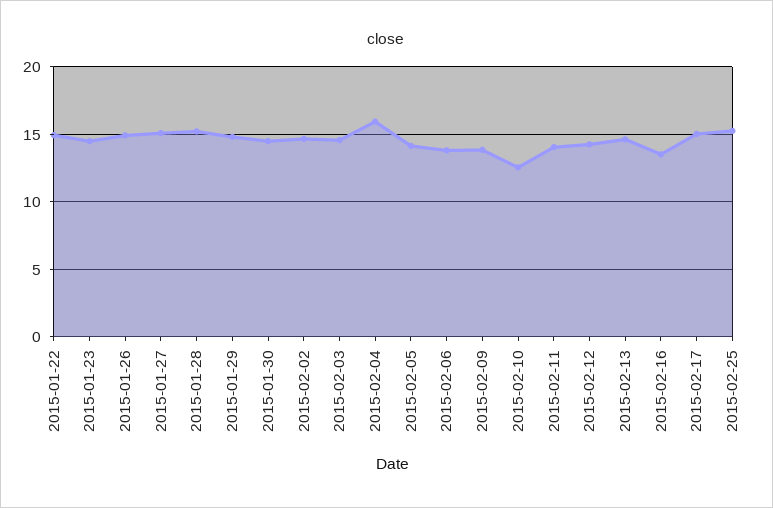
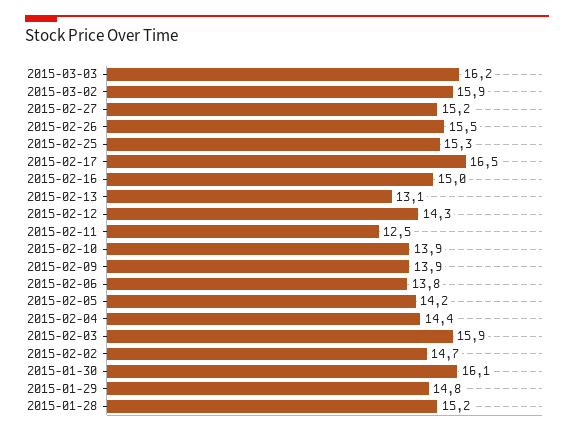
2015-01-22: 15 -> none
2015-01-23: 14.5 -> none
2015-01-26: 15 -> none
2015-01-27: 15 -> none
2015-01-30: 14.5 -> 16.1
2015-02-03: 14.5 -> 15.9
2015-02-04: 16 -> 14.4
2015-02-10: 12.5 -> 13.9
2015-02-11: 14 -> 12.5
2015-02-13: 14.5 -> 13.1
2015-02-16: 13.5 -> 15
2015-02-17: 15 -> 16.5
2015-03-03: none -> 16.2
2015-03-02: none -> 15.9
2015-02-27: none -> 15.2
2015-02-26: none -> 15.5

